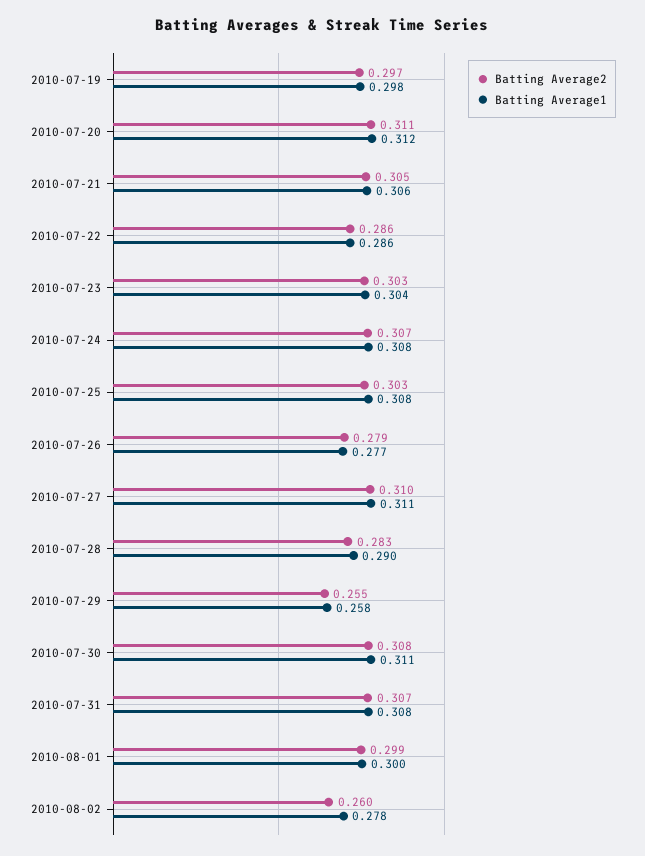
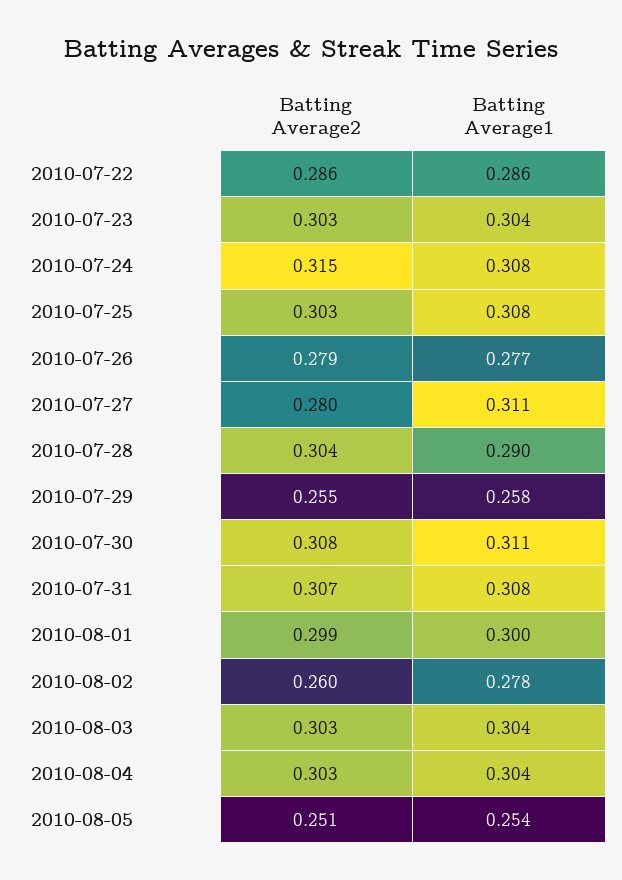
Batting Average2, 2010-07-19: 0.297 -> none
Batting Average1, 2010-07-19: 0.298 -> none
Batting Average2, 2010-07-20: 0.311 -> none
Batting Average1, 2010-07-20: 0.312 -> none
Batting Average2, 2010-07-21: 0.305 -> none
Batting Average1, 2010-07-21: 0.306 -> none
Batting Average2, 2010-07-24: 0.307 -> 0.315
Batting Average2, 2010-07-27: 0.31 -> 0.28
Batting Average2, 2010-07-28: 0.283 -> 0.304
Batting Average2, 2010-08-03: none -> 0.303
Batting Average1, 2010-08-03: none -> 0.304
Batting Average2, 2010-08-04: none -> 0.303
Batting Average1, 2010-08-04: none -> 0.304
Batting Average2, 2010-08-05: none -> 0.251
Batting Average1, 2010-08-05: none -> 0.254

